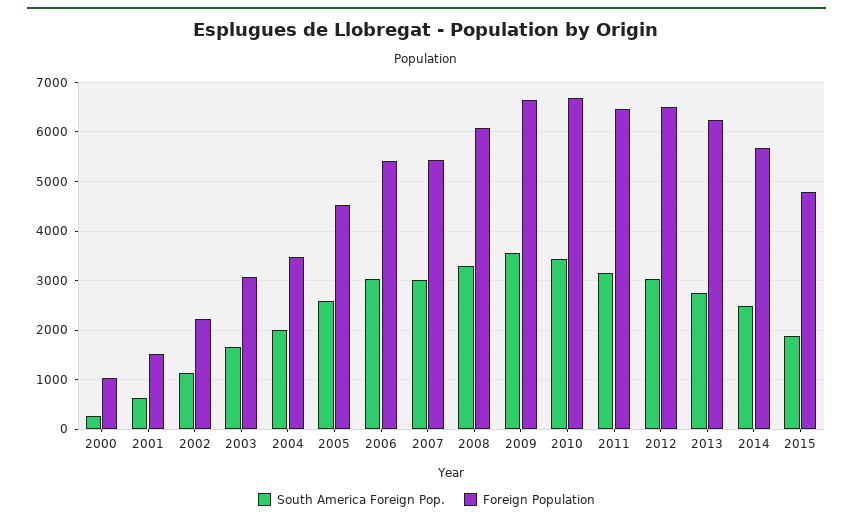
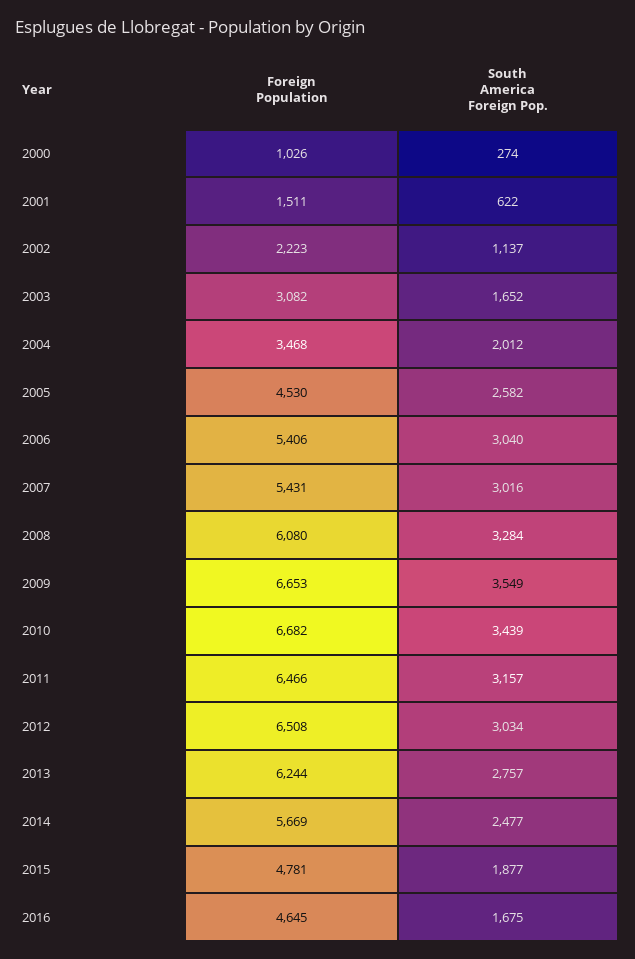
Foreign Population, 2016: none -> 4645
South America Foreign Pop., 2016: none -> 1675

